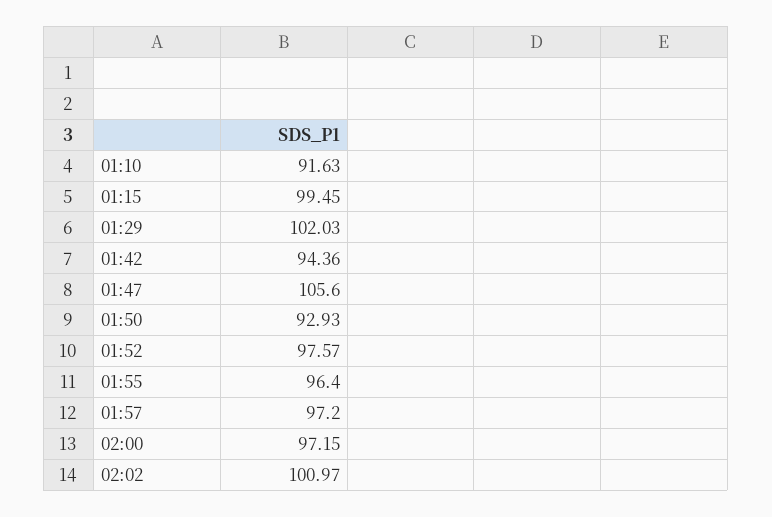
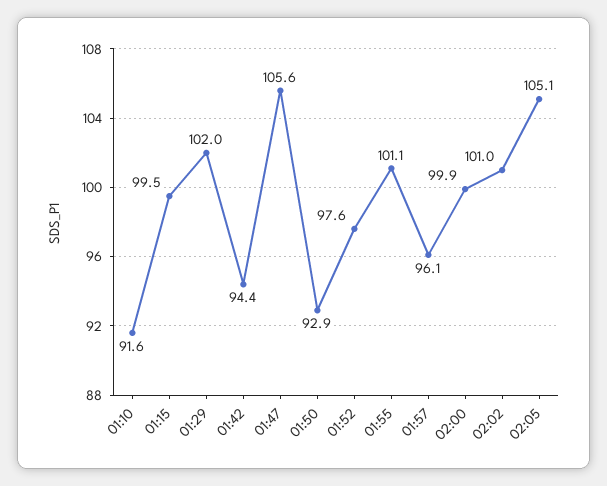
01:55: 96.4 -> 101.1
01:57: 97.2 -> 96.1
02:00: 97.15 -> 99.9
02:05: none -> 105.1

